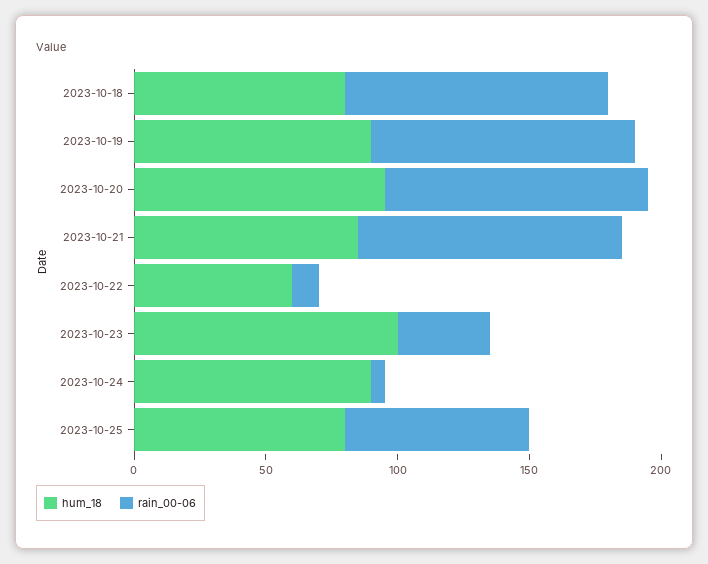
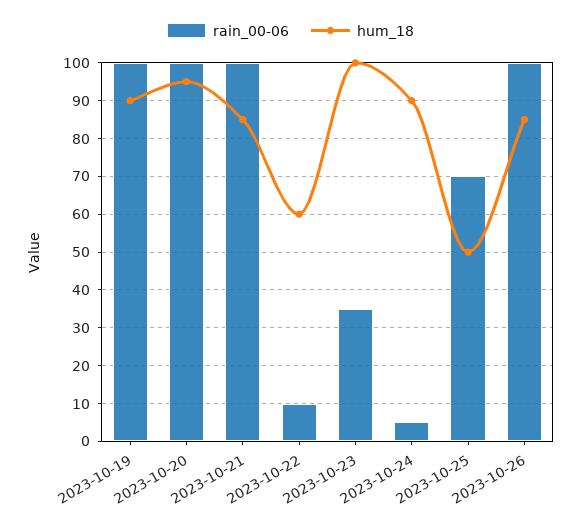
hum_18, 2023-10-18: 80 -> none
rain_00-06, 2023-10-18: 100 -> none
hum_18, 2023-10-25: 80 -> 50
rain_00-06, 2023-10-26: none -> 100
hum_18, 2023-10-26: none -> 85

